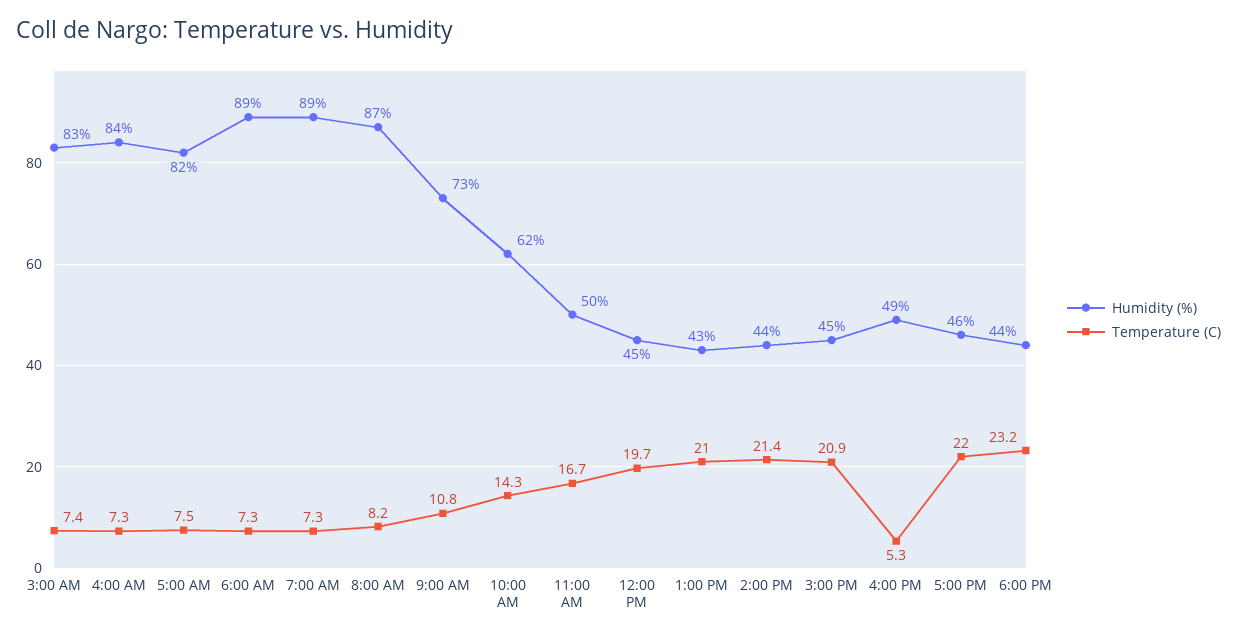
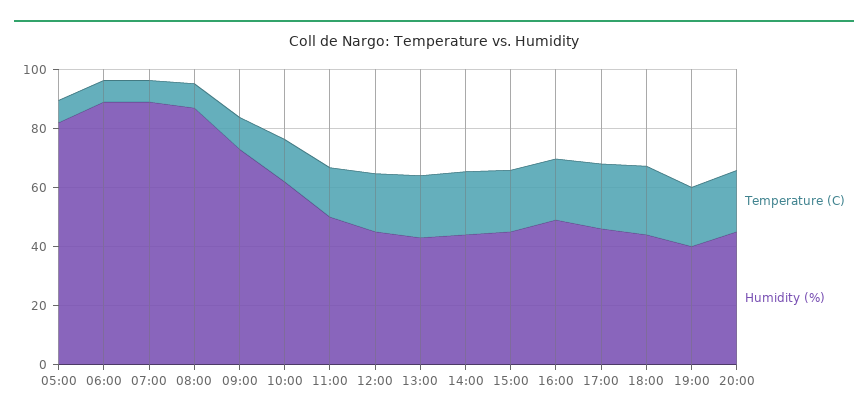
Humidity (%), 3:00 AM: 83 -> none
Temperature (C), 3:00 AM: 7.4 -> none
Humidity (%), 4:00 AM: 84 -> none
Temperature (C), 4:00 AM: 7.3 -> none
Temperature (C), 4:00 PM: 5.3 -> 20
Temperature (C), 19:00: none -> 20
Humidity (%), 19:00: none -> 40
Temperature (C), 20:00: none -> 20
Humidity (%), 20:00: none -> 45

